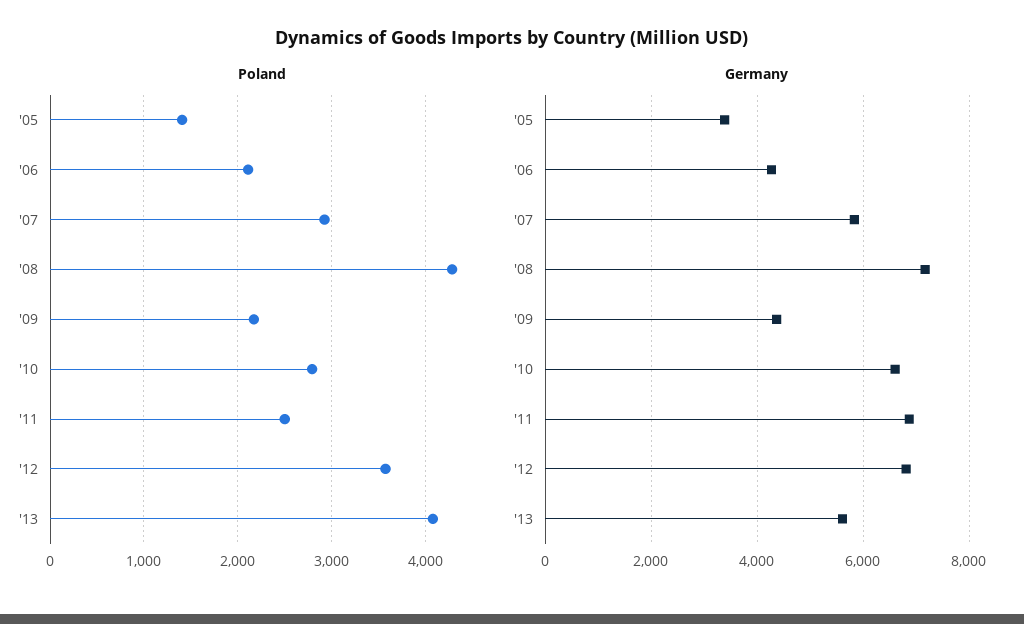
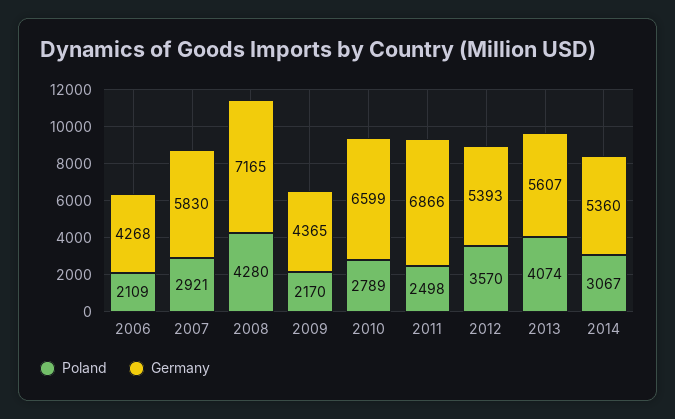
Poland, '05: 1400 -> none
Germany, '05: 3400 -> none
Germany, '12: 6800 -> 5393
Poland, 2014: none -> 3067
Germany, 2014: none -> 5360

